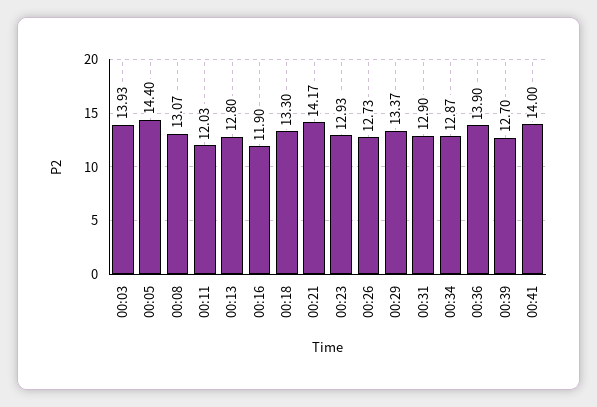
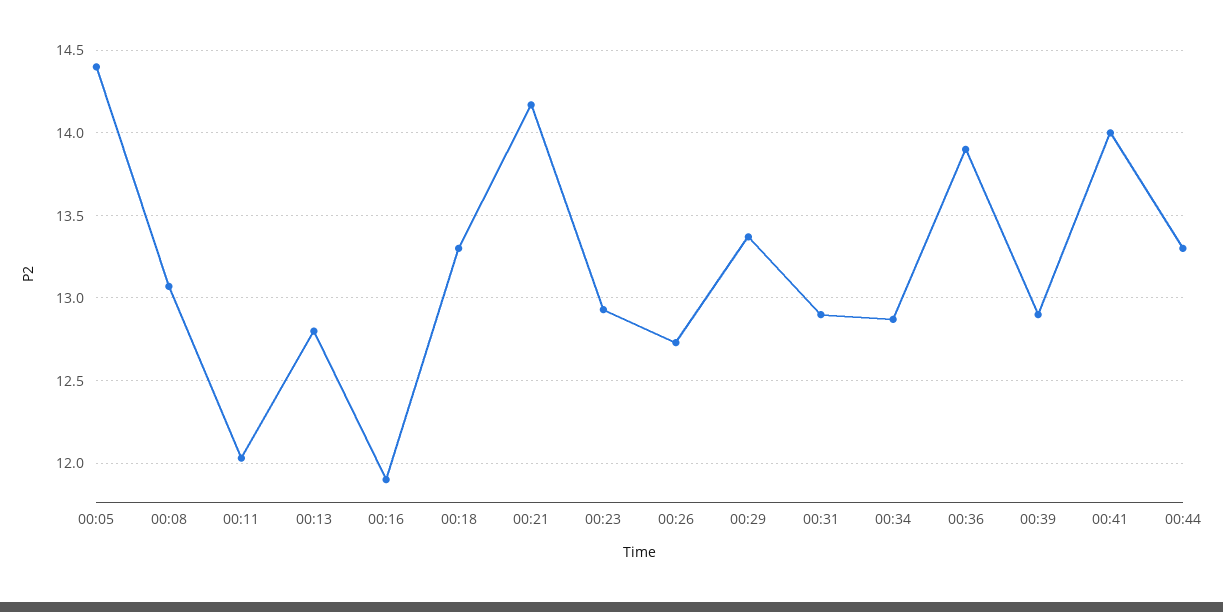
00:03: 13.93 -> none
00:39: 12.7 -> 12.9
00:44: none -> 13.3

